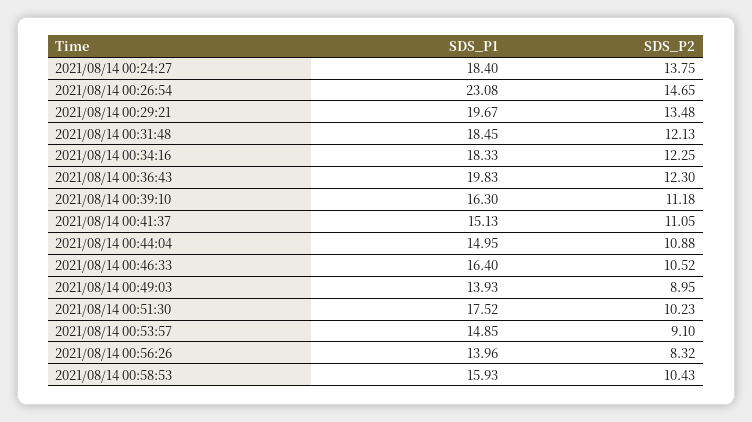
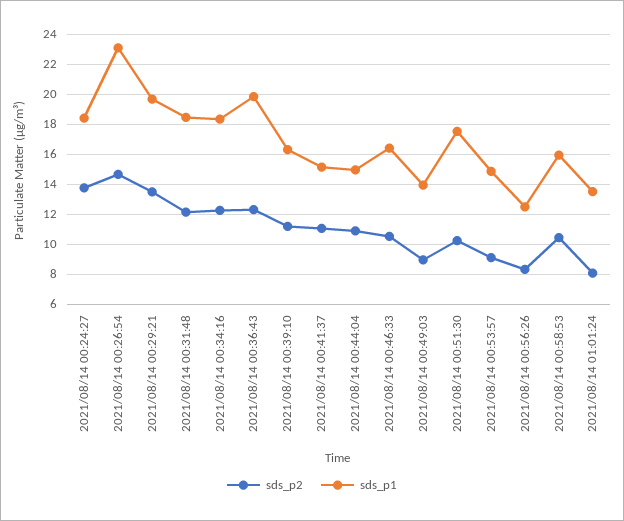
SDS_P1, 2021/08/14 00:56:26: 13.96 -> 12.5
SDS_P2, 2021/08/14 01:01:24: none -> 8
SDS_P1, 2021/08/14 01:01:24: none -> 13.5

